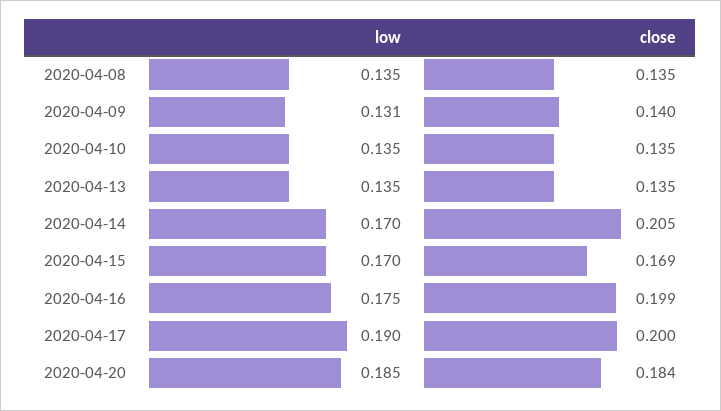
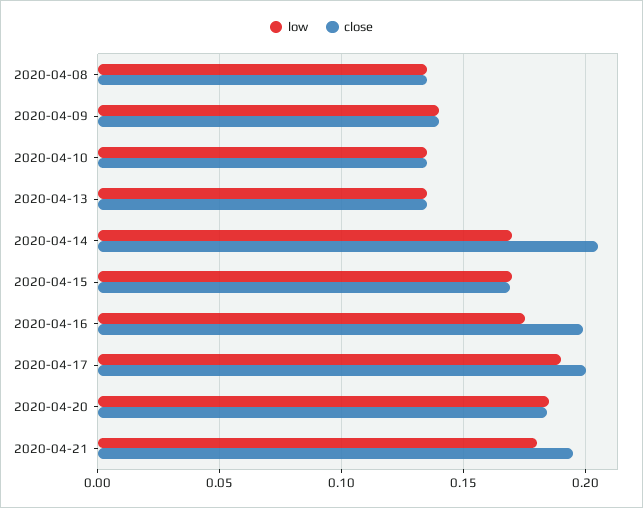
low, 2020-04-09: 0.131 -> 0.14
low, 2020-04-21: none -> 0.18
close, 2020-04-21: none -> 0.195

